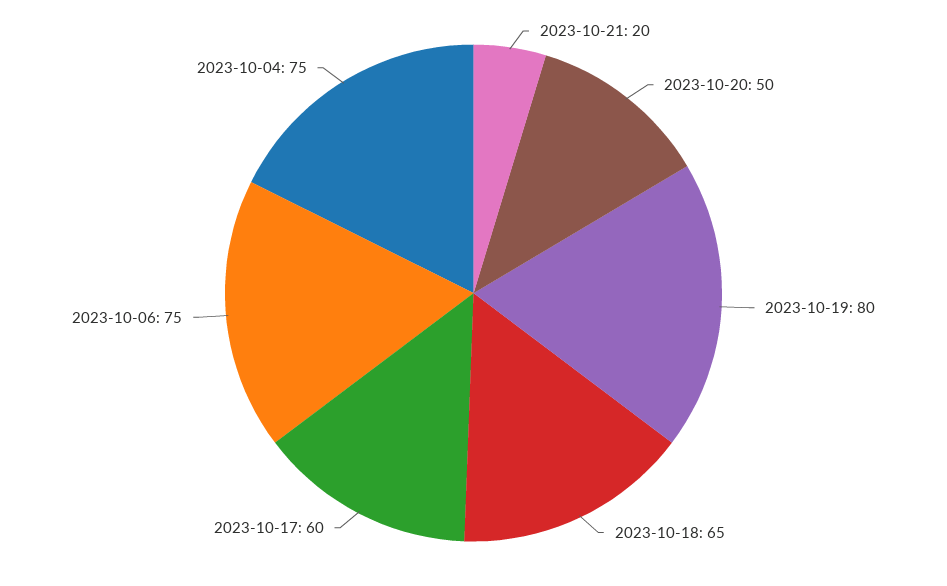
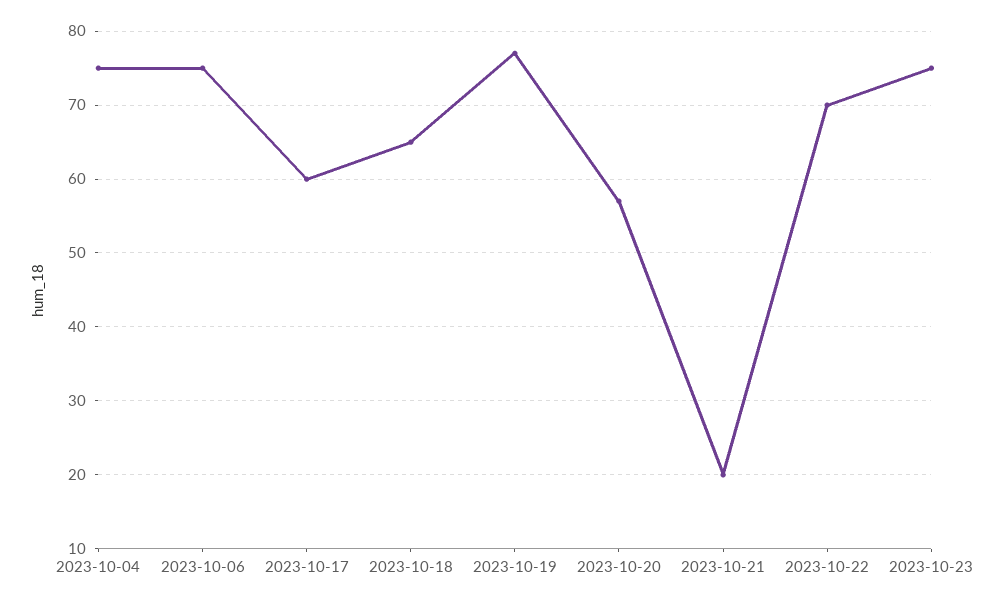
2023-10-20: 50 -> 57
2023-10-19: 80 -> 77
2023-10-22: none -> 70
2023-10-23: none -> 75

